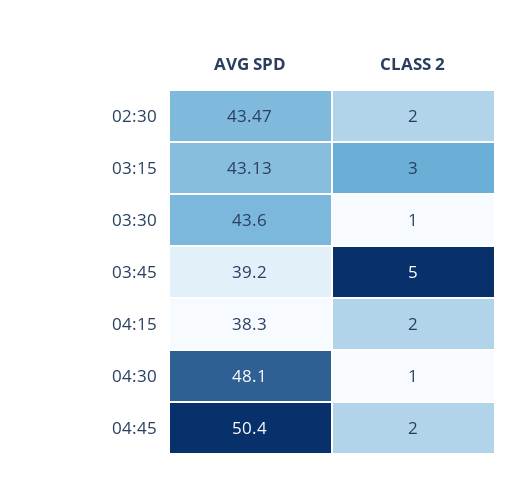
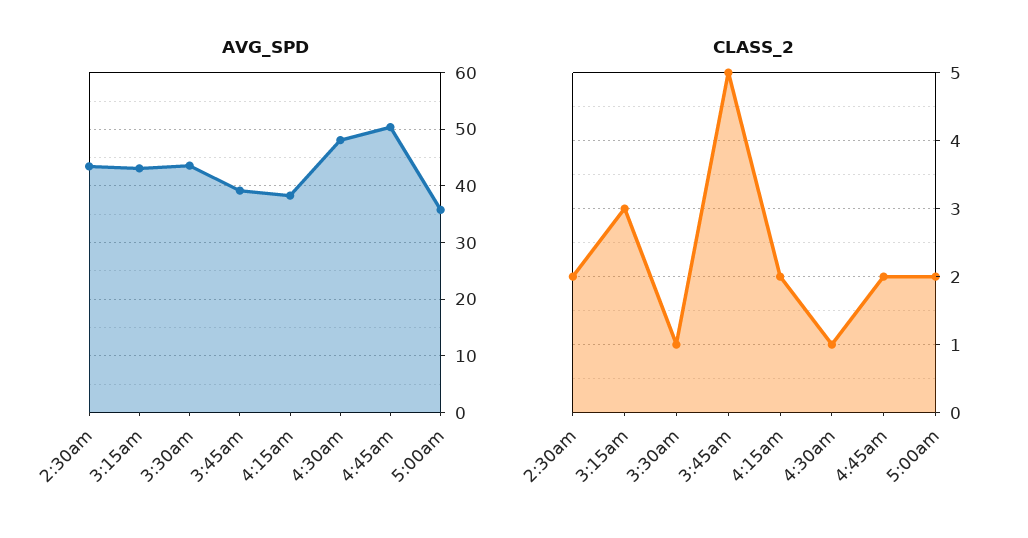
AVG SPD, 5:00am: none -> 36
CLASS 2, 5:00am: none -> 2

